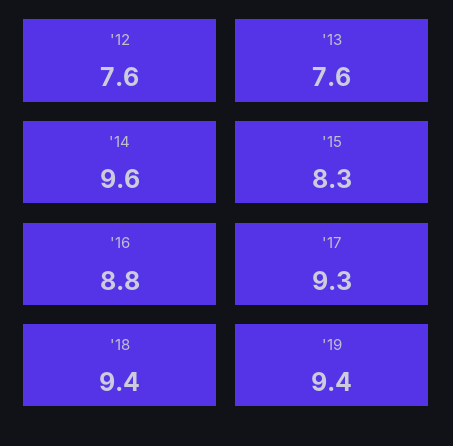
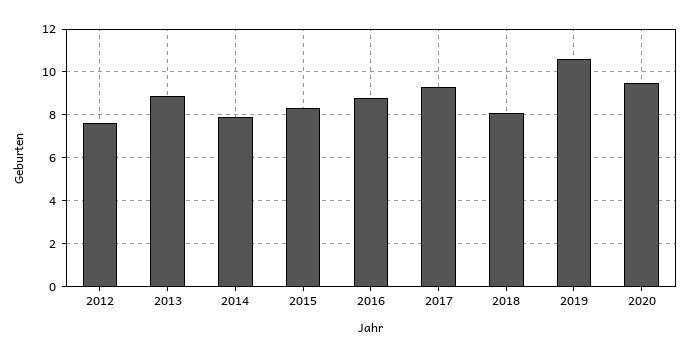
'13: 7.6 -> 9
'14: 9.6 -> 8
'18: 9.4 -> 8
'19: 9.4 -> 10.5
2020: none -> 9.5

